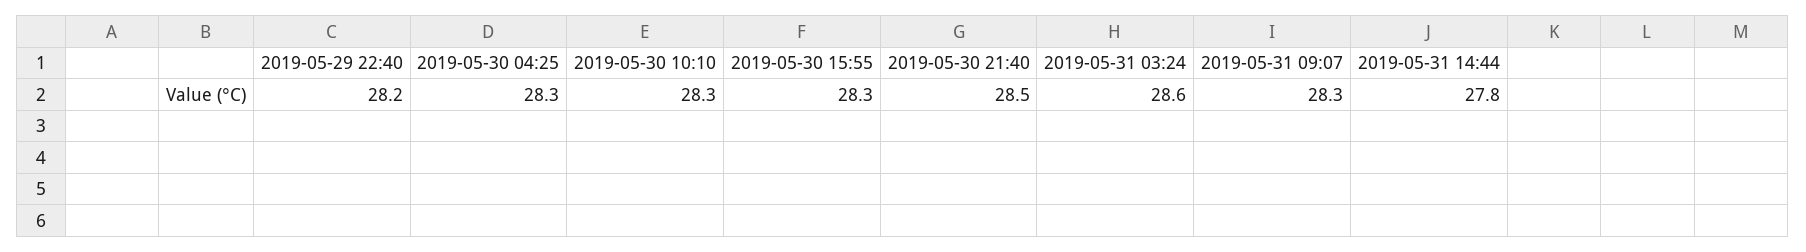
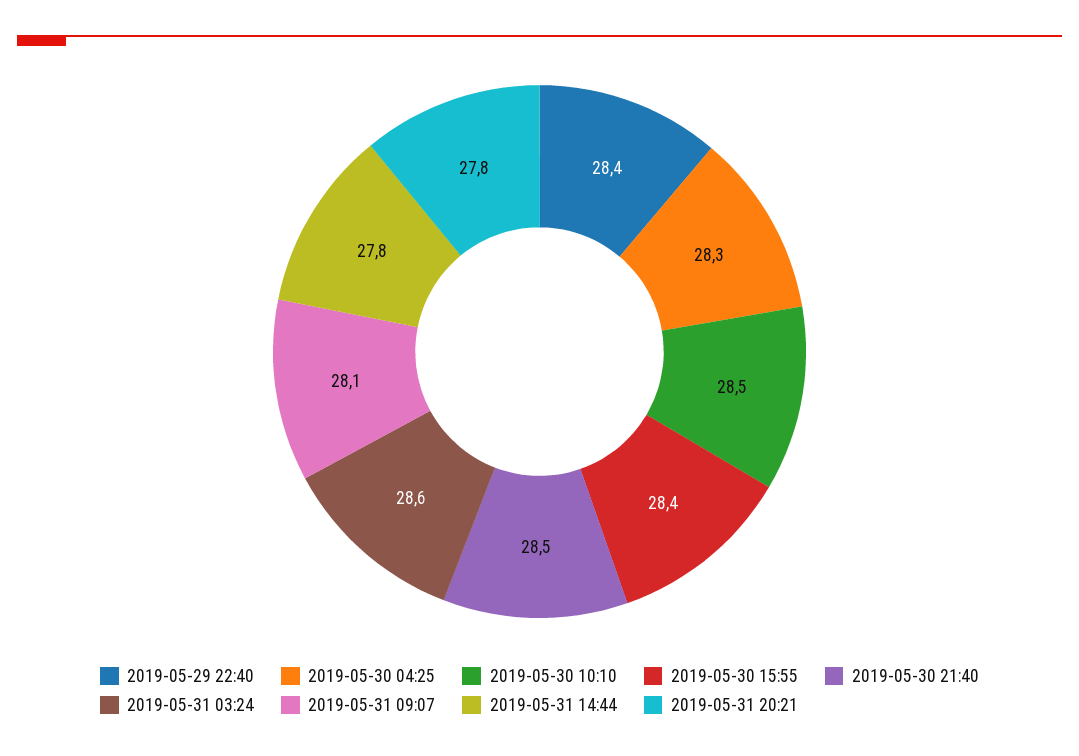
2019-05-29 22:40: 28.2 -> 28.4
2019-05-30 10:10: 28.3 -> 28.5
2019-05-30 15:55: 28.3 -> 28.4
2019-05-31 09:07: 28.3 -> 28.1
2019-05-31 20:21: none -> 27.8

